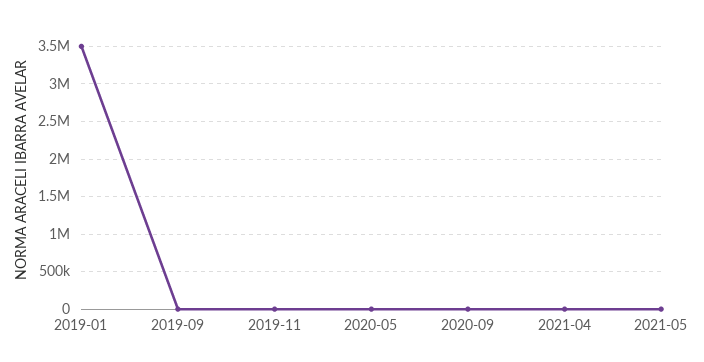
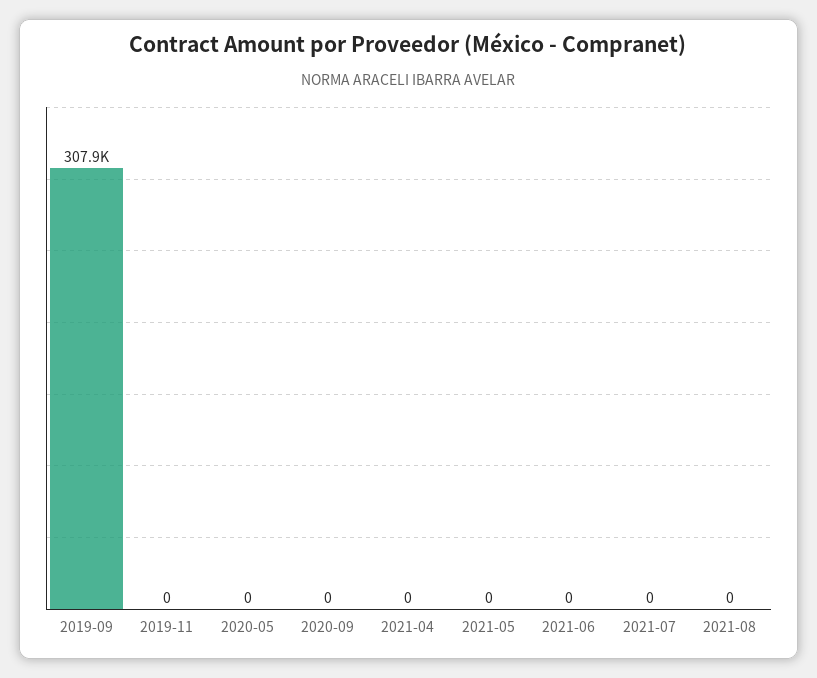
2019-01: 3500000 -> none
2019-09: 0 -> 307900
2021-06: none -> 0
2021-07: none -> 0
2021-08: none -> 0

